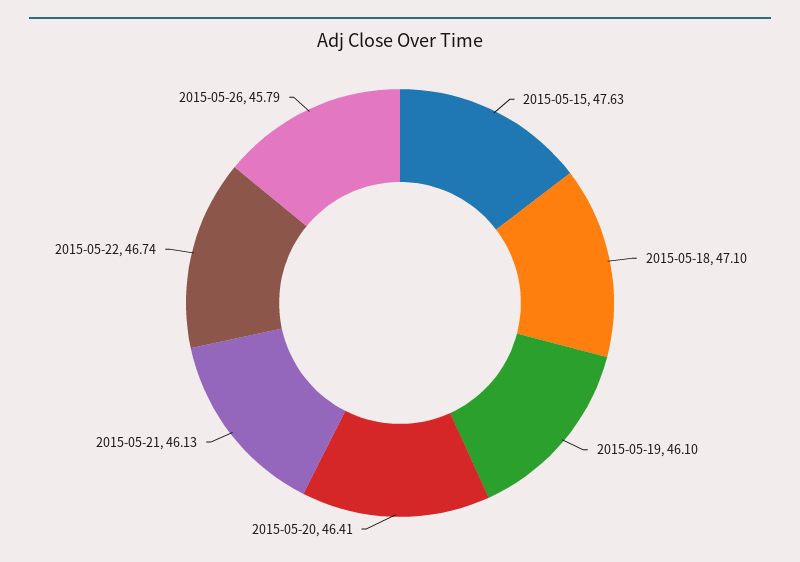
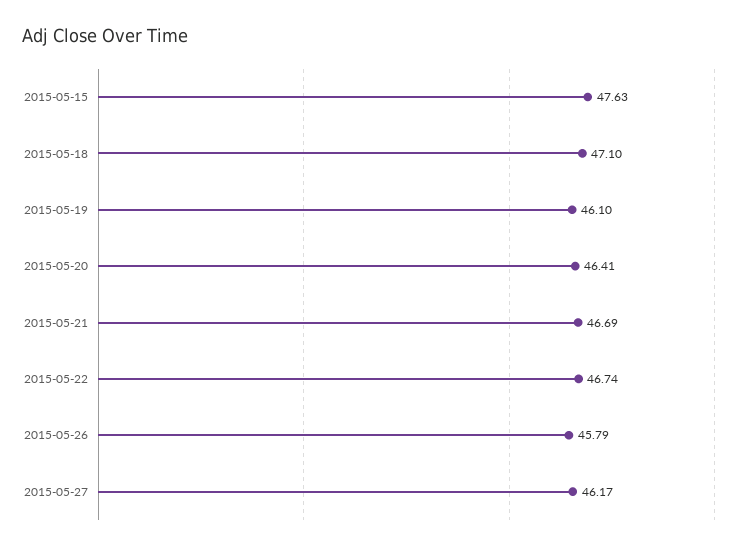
2015-05-21: 46.13 -> 46.69
2015-05-27: none -> 46.17

